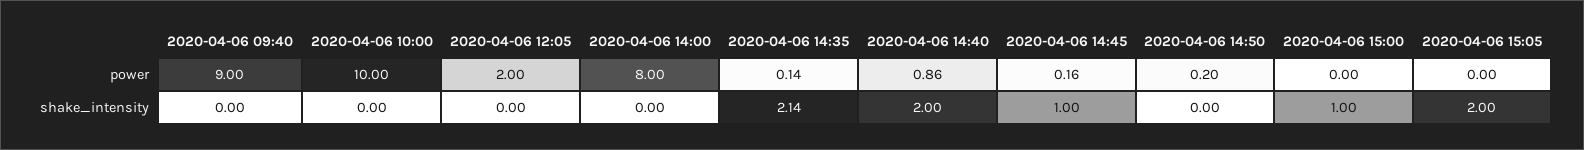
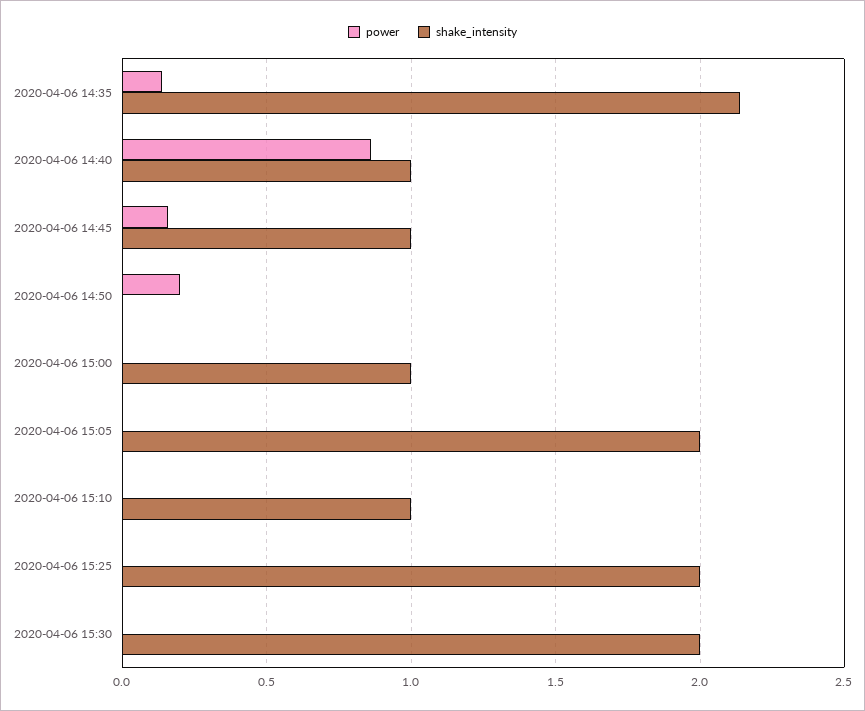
power, 2020-04-06 09:40: 9 -> none
power, 2020-04-06 10:00: 10 -> none
power, 2020-04-06 12:05: 2 -> none
power, 2020-04-06 14:00: 8 -> none
shake_intensity, 2020-04-06 09:40: 0 -> none
shake_intensity, 2020-04-06 10:00: 0 -> none
shake_intensity, 2020-04-06 12:05: 0 -> none
shake_intensity, 2020-04-06 14:00: 0 -> none
shake_intensity, 2020-04-06 14:40: 2 -> 1
power, 2020-04-06 15:10: none -> 0
shake_intensity, 2020-04-06 15:10: none -> 1
power, 2020-04-06 15:25: none -> 0
shake_intensity, 2020-04-06 15:25: none -> 2
power, 2020-04-06 15:30: none -> 0
shake_intensity, 2020-04-06 15:30: none -> 2

